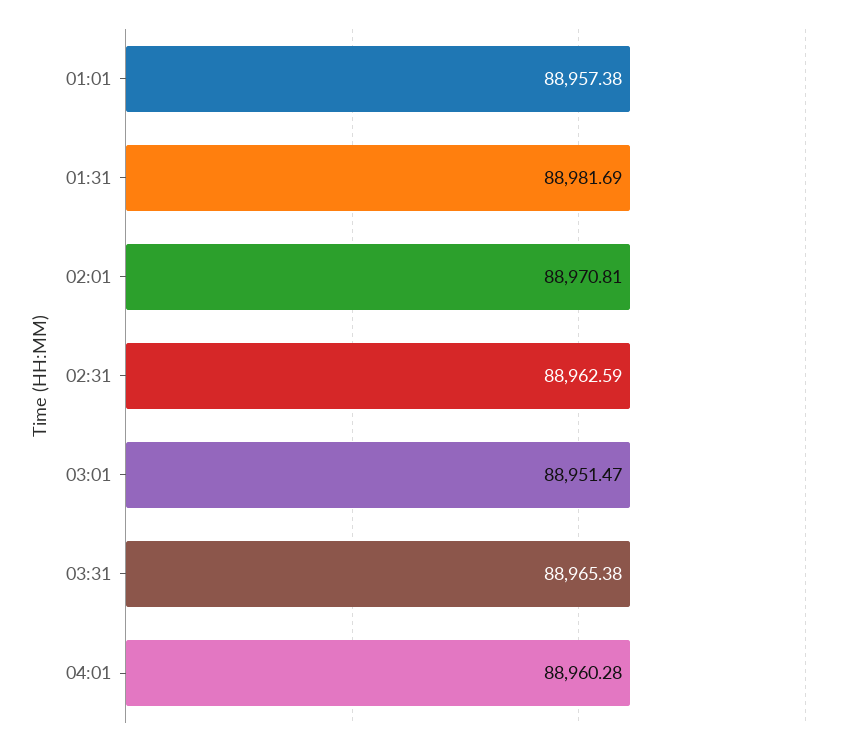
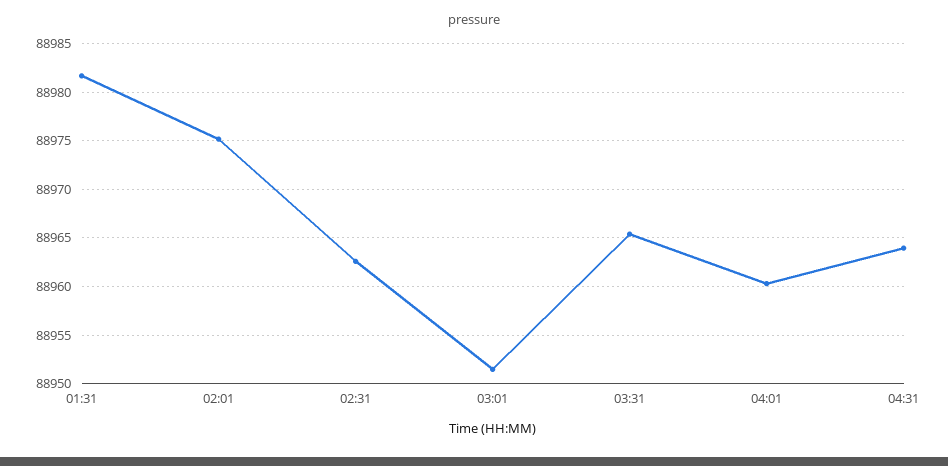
01:01: 88957.38 -> none
02:01: 88970.81 -> 88975
04:31: none -> 88964

